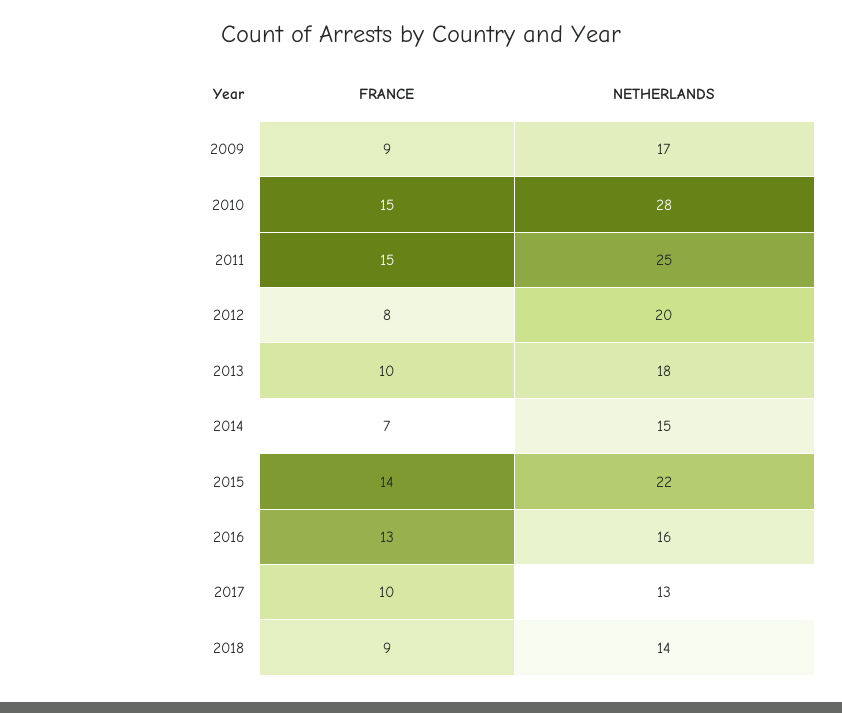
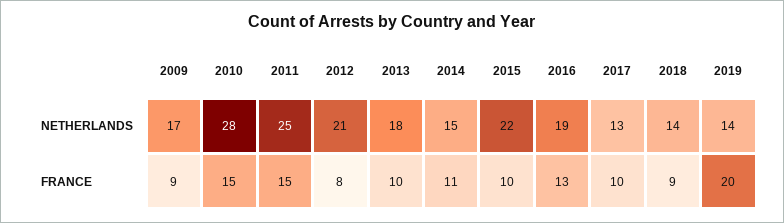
NETHERLANDS, 2012: 20 -> 21
FRANCE, 2014: 7 -> 11
FRANCE, 2015: 14 -> 10
NETHERLANDS, 2016: 16 -> 19
NETHERLANDS, 2019: none -> 14
FRANCE, 2019: none -> 20

